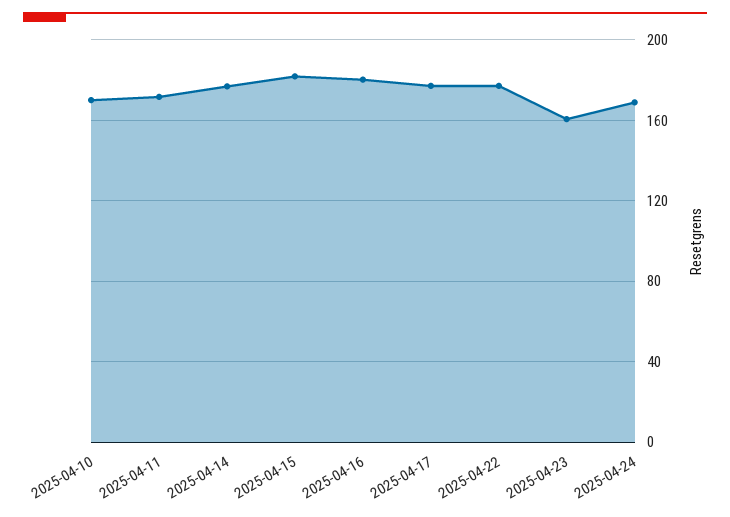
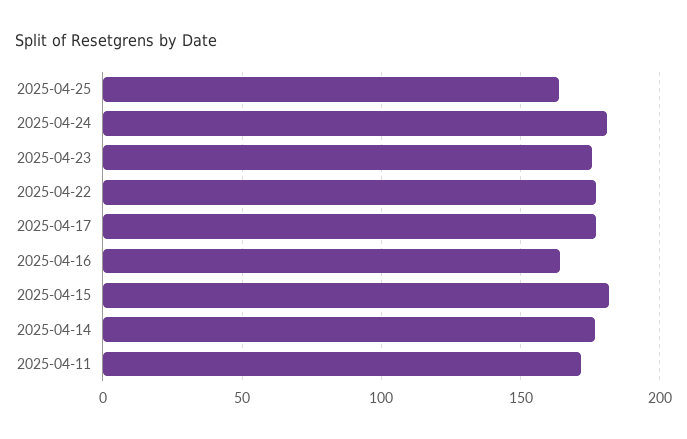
2025-04-10: 170 -> none
2025-04-16: 180 -> 165
2025-04-23: 160 -> 175
2025-04-24: 170 -> 180
2025-04-25: none -> 165

